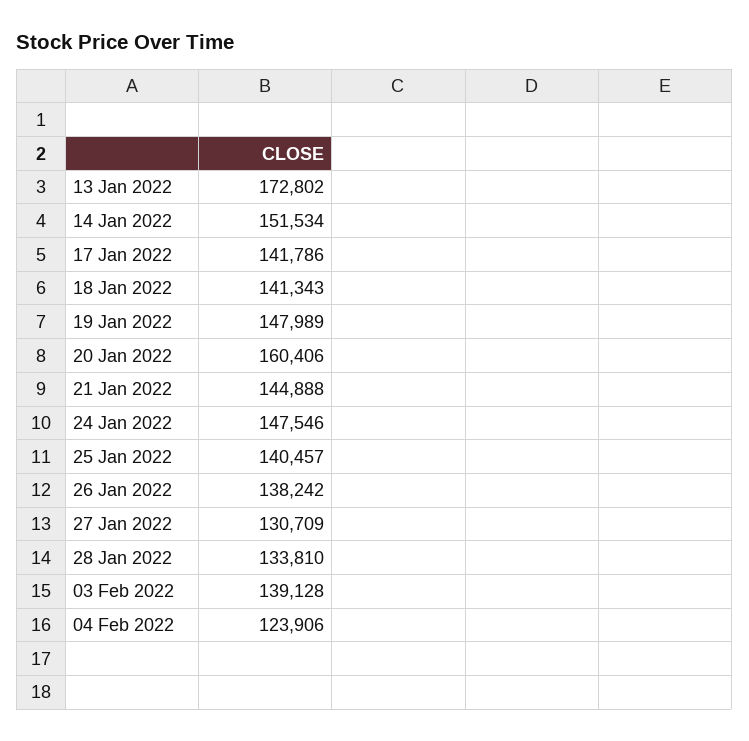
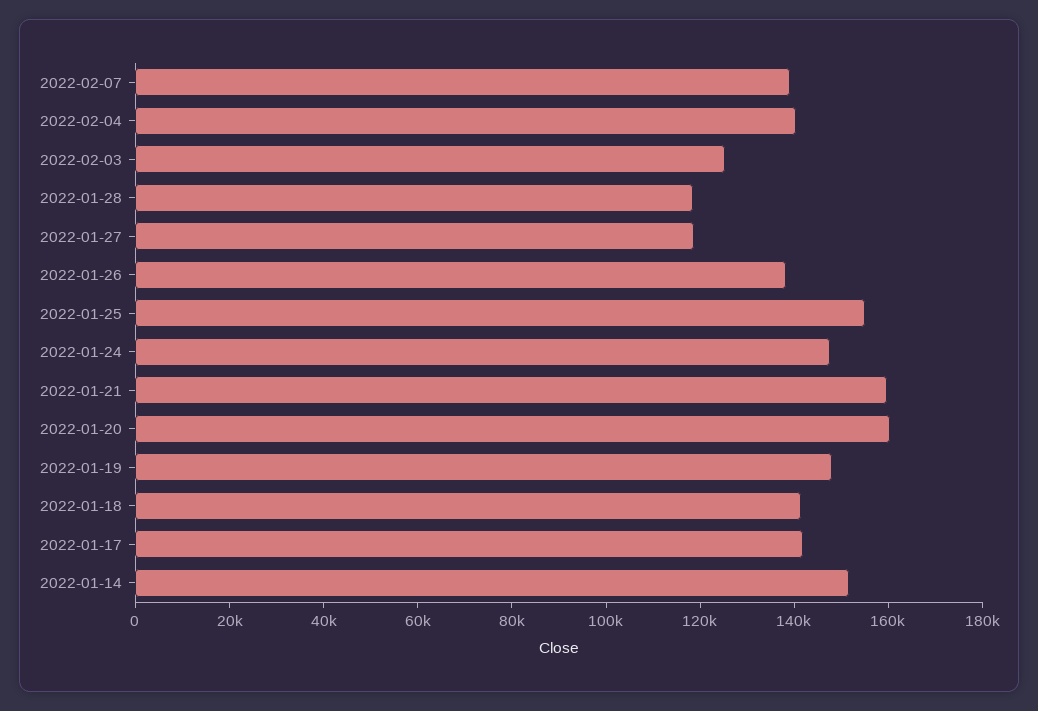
13 Jan 2022: 172802 -> none
21 Jan 2022: 144888 -> 160000
25 Jan 2022: 140457 -> 155000
27 Jan 2022: 130709 -> 120000
28 Jan 2022: 133810 -> 120000
03 Feb 2022: 139128 -> 125000
04 Feb 2022: 123906 -> 140000
2022-02-07: none -> 140000

